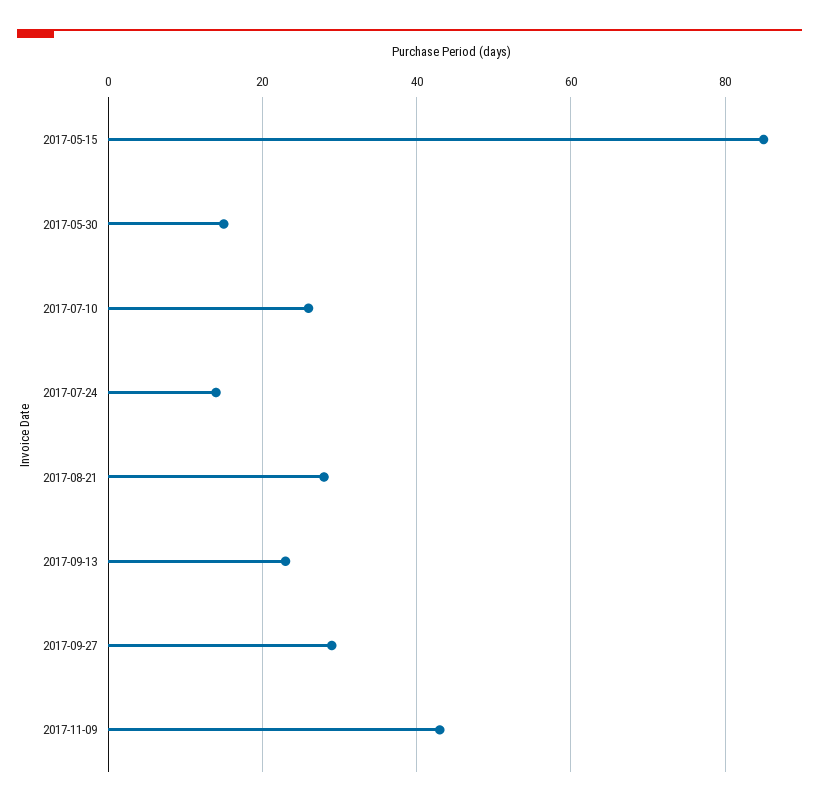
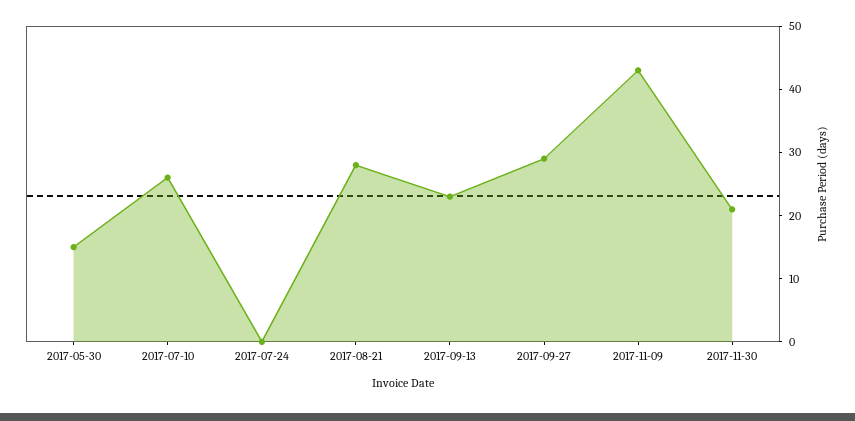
2017-05-15: 85 -> none
2017-07-24: 15 -> 0
2017-11-30: none -> 20

